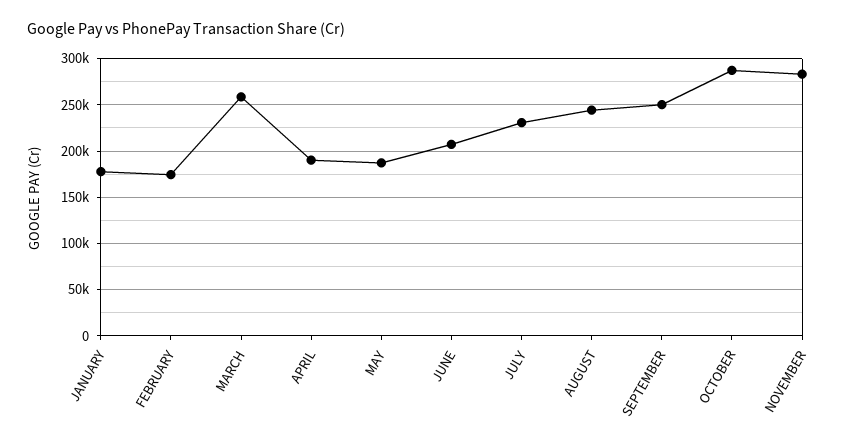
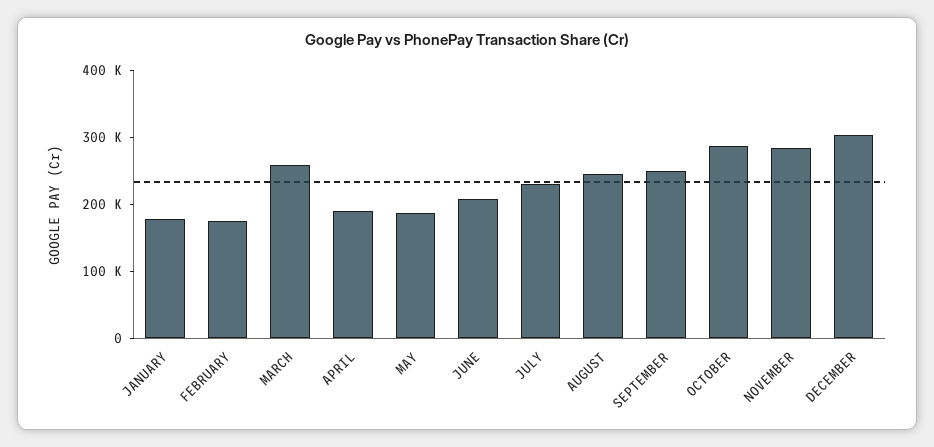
DECEMBER: none -> 300000

